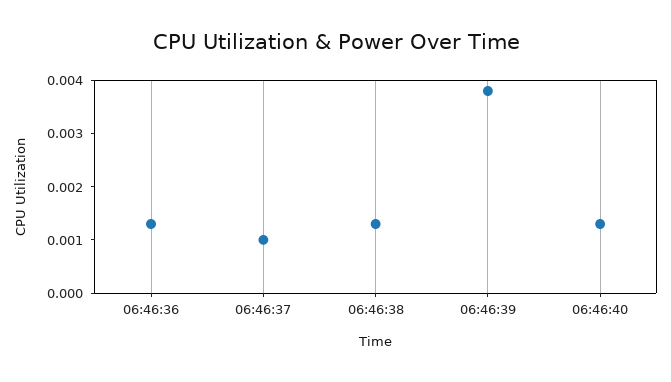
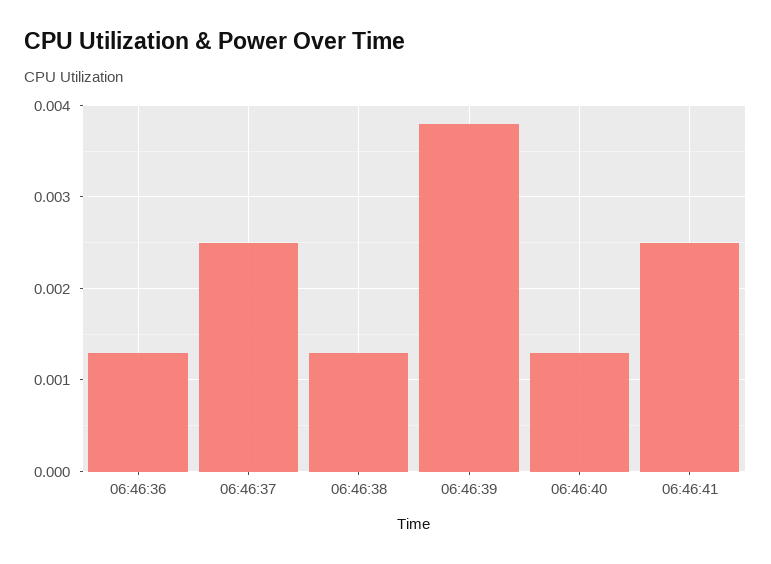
06:46:37: 0.001 -> 0.0025
06:46:41: none -> 0.0025

